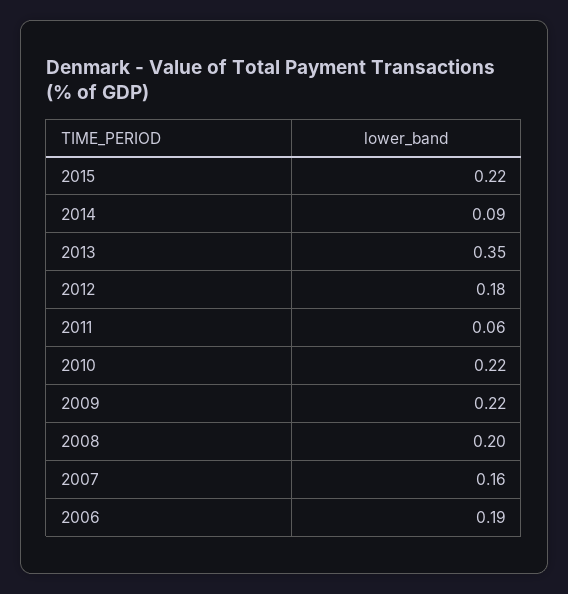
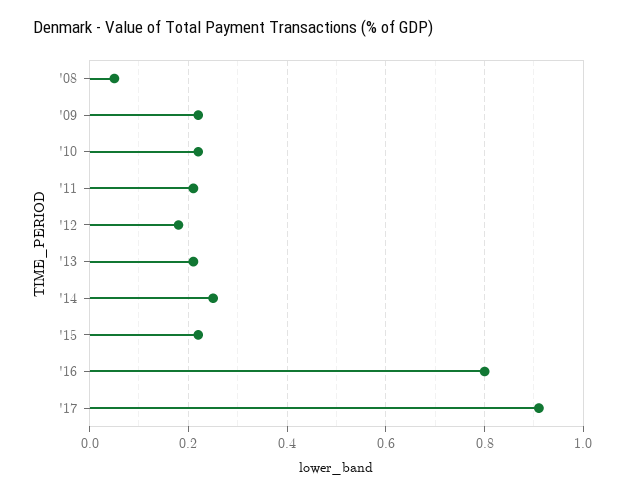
2014: 0.09 -> 0.25
2013: 0.35 -> 0.2
2011: 0.06 -> 0.2
2008: 0.2 -> 0.05
2007: 0.16 -> none
2006: 0.19 -> none
'16: none -> 0.8
'17: none -> 0.9

